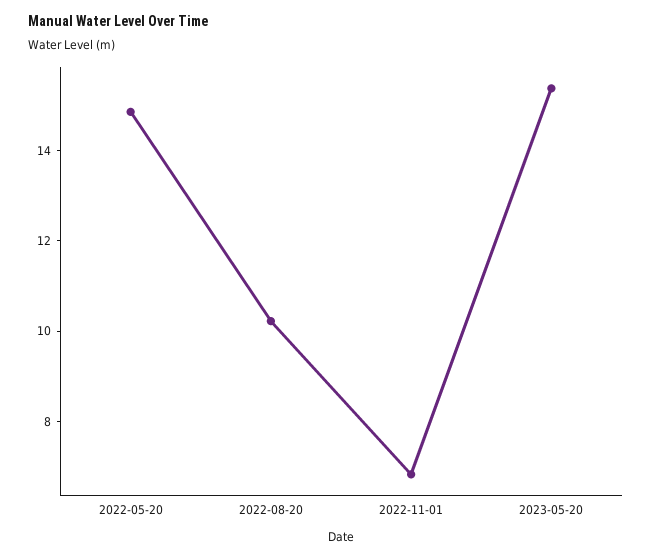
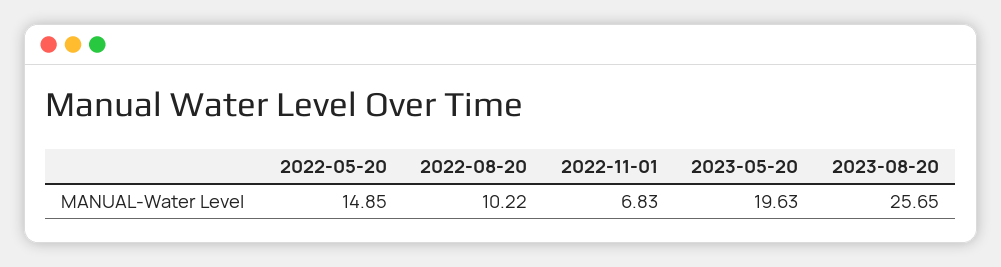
2023-05-20: 15.5 -> 19.63
2023-08-20: none -> 25.65

